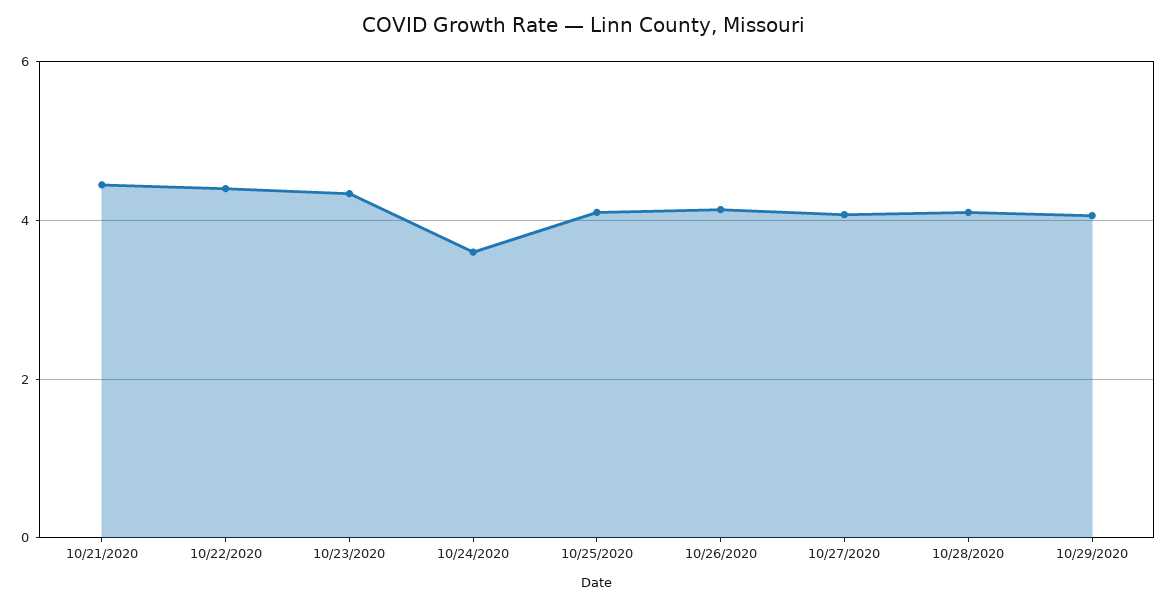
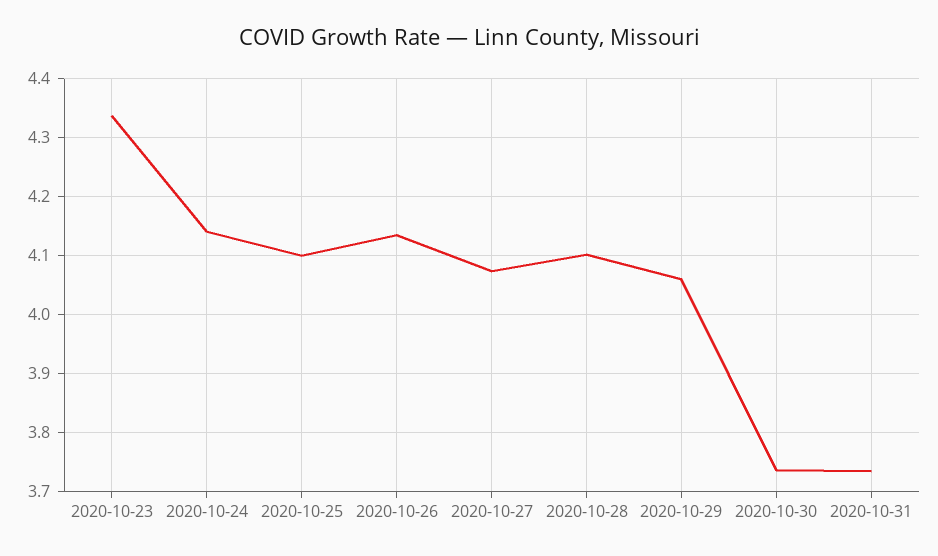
10/21/2020: 4.4 -> none
10/22/2020: 4.4 -> none
10/24/2020: 3.6 -> 4.14
2020-10-30: none -> 3.74
2020-10-31: none -> 3.74

